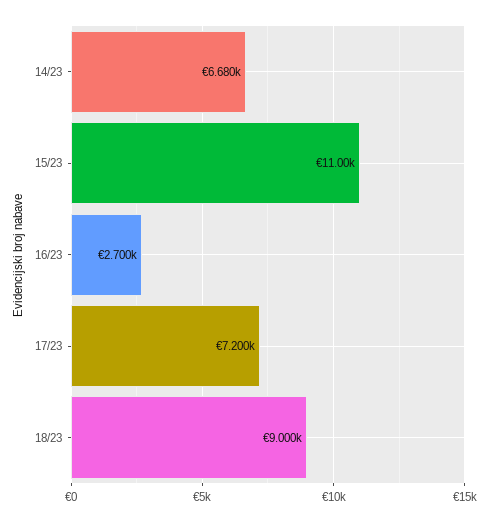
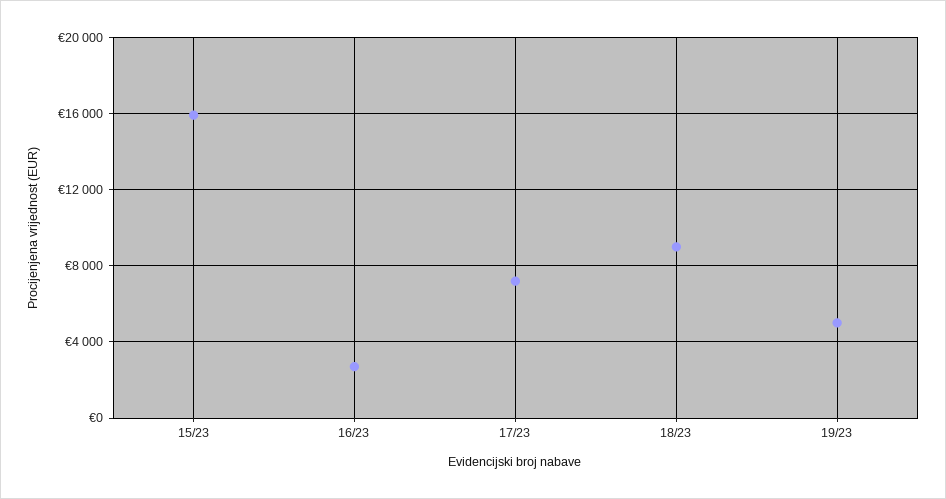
14/23: 6680 -> none
15/23: 11000 -> 16000
19/23: none -> 5000

